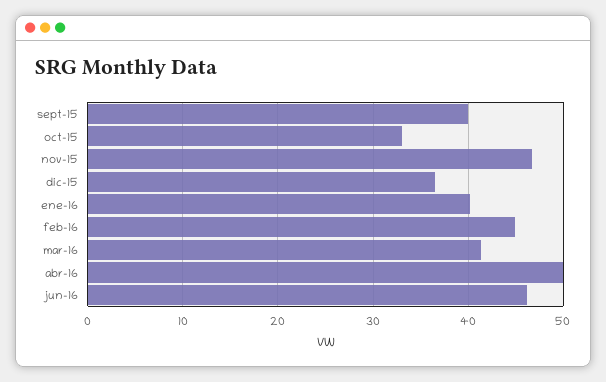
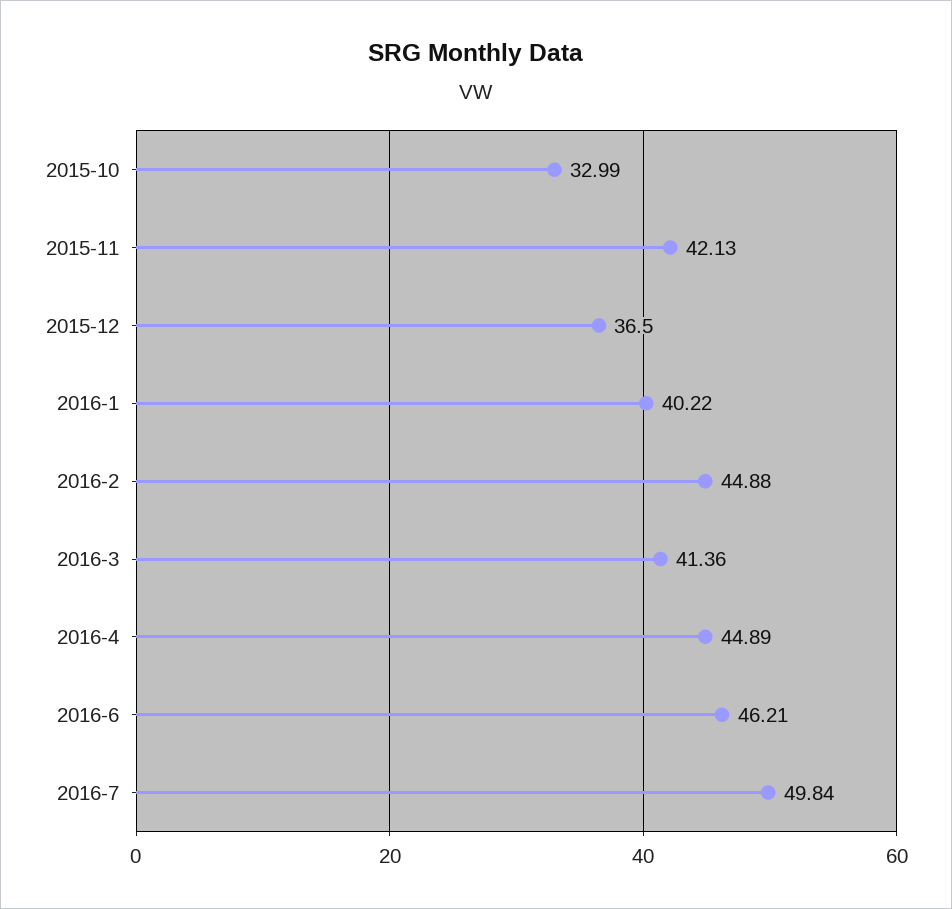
sept-15: 40 -> none
nov-15: 47 -> 42.13
abr-16: 50 -> 44.89
2016-7: none -> 49.84

